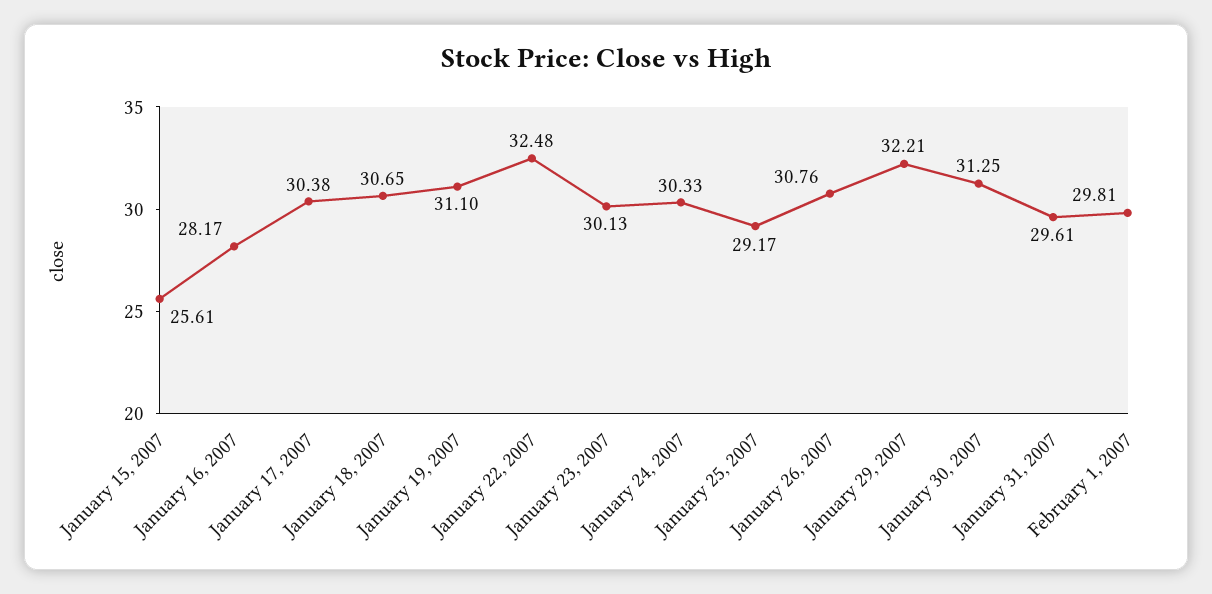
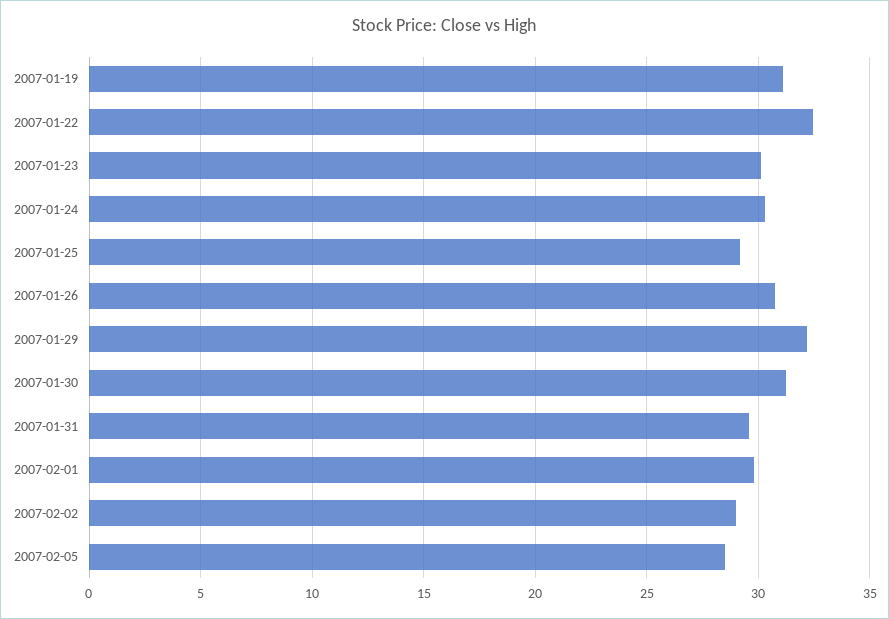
January 15, 2007: 25.61 -> none
January 16, 2007: 28.17 -> none
January 17, 2007: 30.38 -> none
January 18, 2007: 30.65 -> none
2007-02-02: none -> 29
2007-02-05: none -> 28.5

